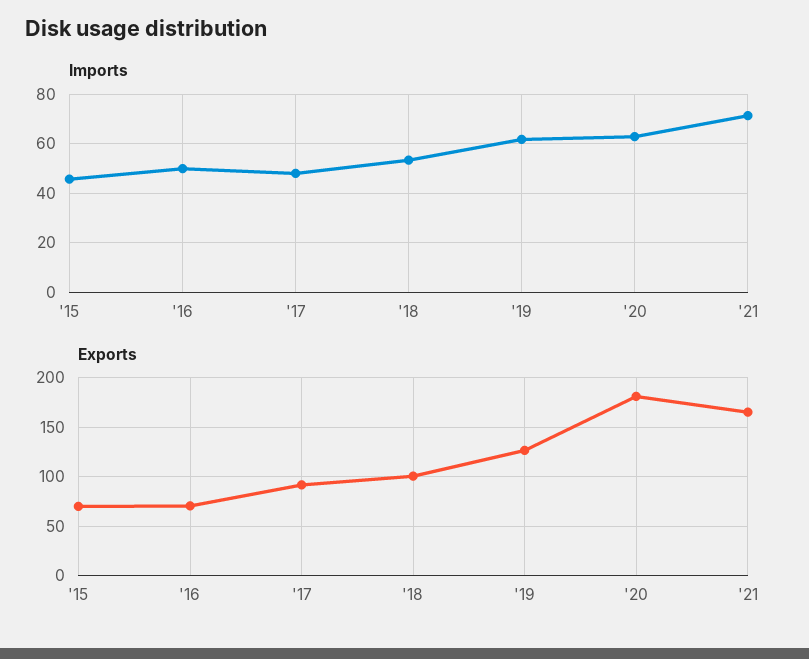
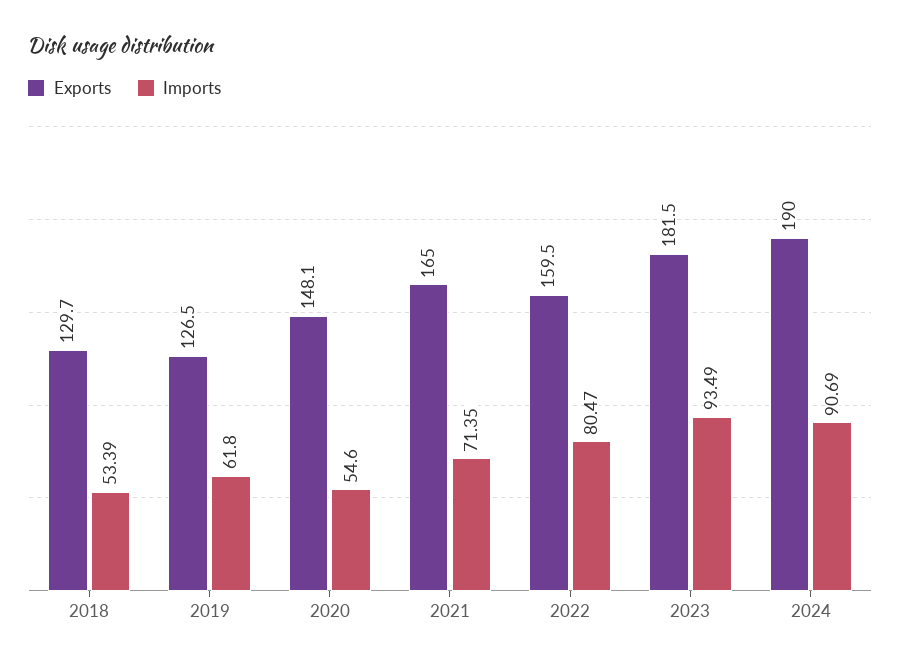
Imports, '15: 45 -> none
Imports, '16: 50 -> none
Imports, '17: 47.5 -> none
Imports, '20: 62.5 -> 54.6
Exports, '15: 70 -> none
Exports, '16: 70 -> none
Exports, '17: 90 -> none
Exports, '18: 100 -> 129.7
Exports, '20: 180 -> 148.1
Exports, 2022: none -> 159.5
Imports, 2022: none -> 80.47
Exports, 2023: none -> 181.5
Imports, 2023: none -> 93.49
Exports, 2024: none -> 190
Imports, 2024: none -> 90.69

